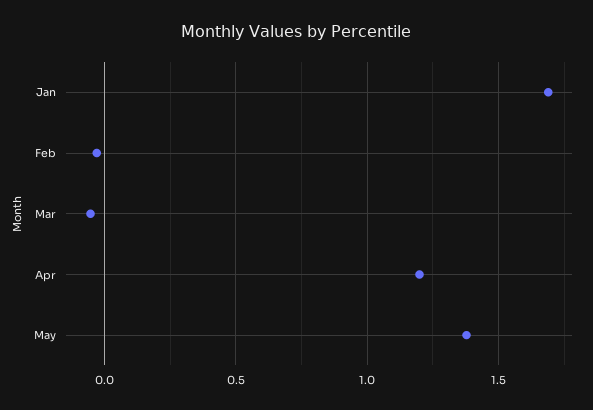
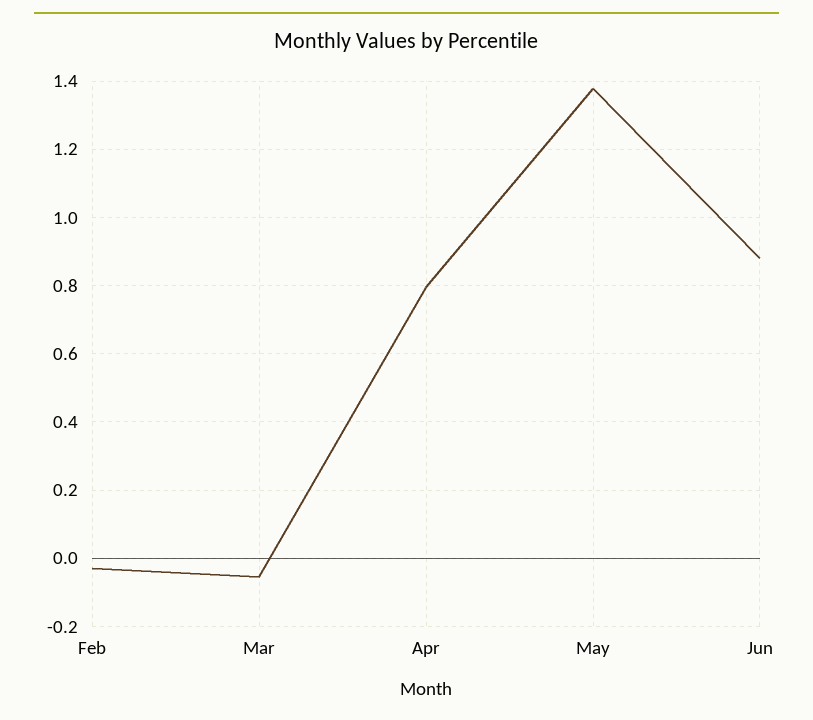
Jan: 1.7 -> none
Apr: 1.2 -> 0.8
Jun: none -> 0.88

